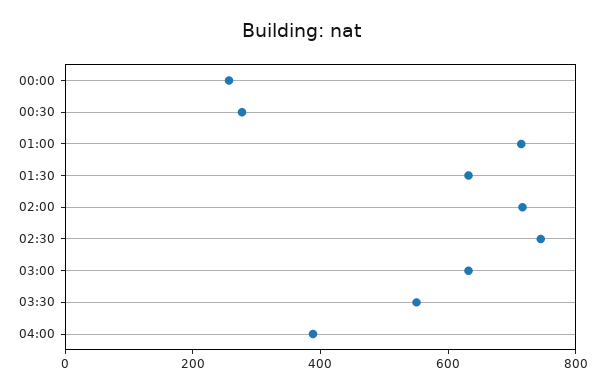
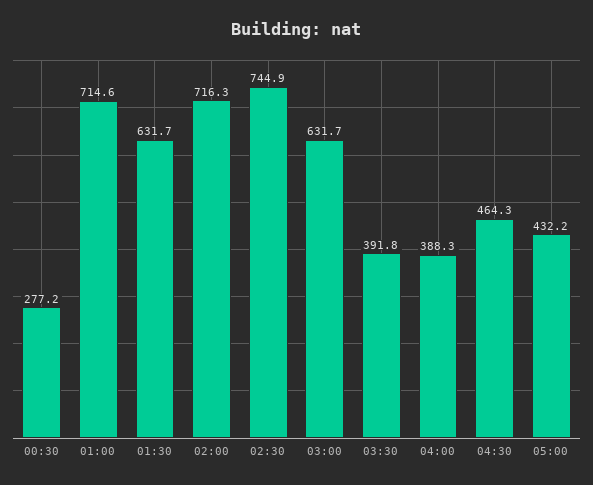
00:00: 250 -> none
03:30: 550 -> 391.8
04:30: none -> 464.3
05:00: none -> 432.2

